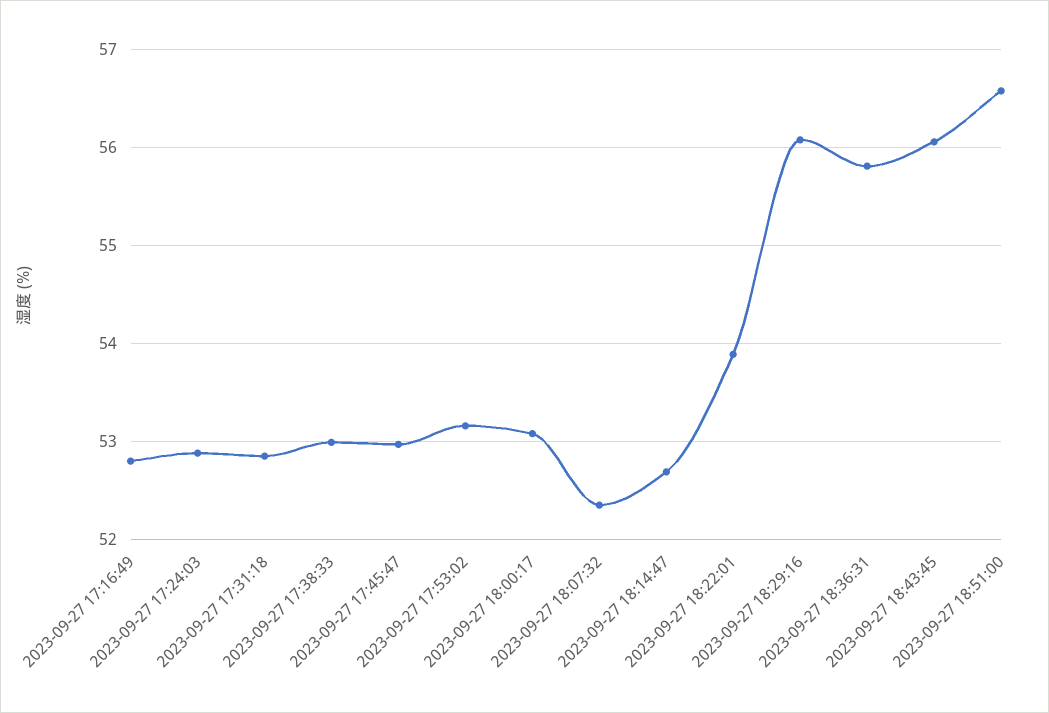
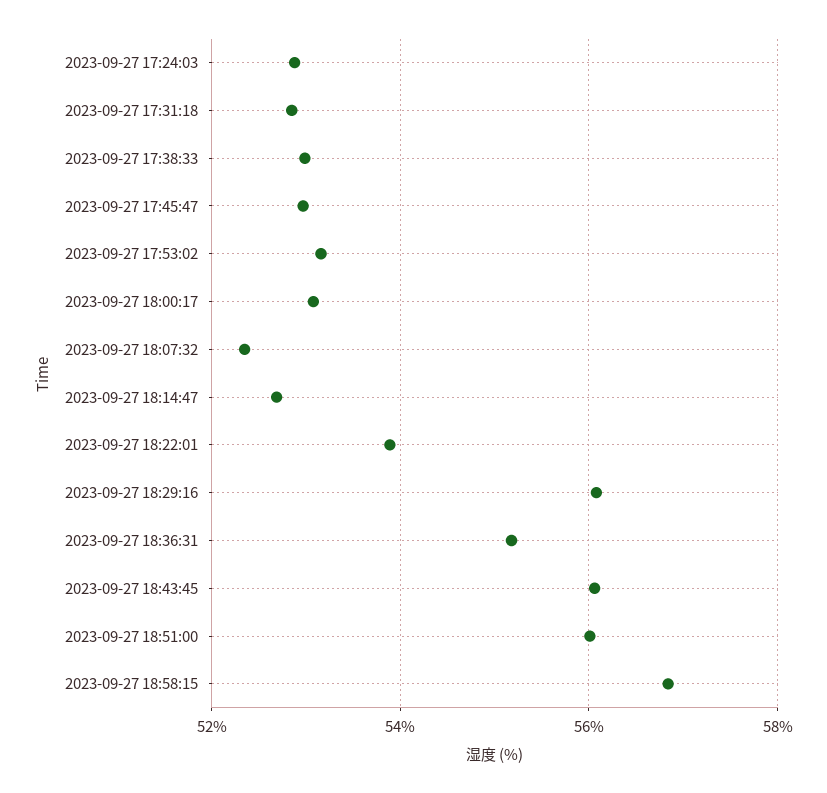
2023-09-27 17:16:49: 52.8 -> none
2023-09-27 18:36:31: 55.8 -> 55.2
2023-09-27 18:51:00: 56.6 -> 56
2023-09-27 18:58:15: none -> 56.8

